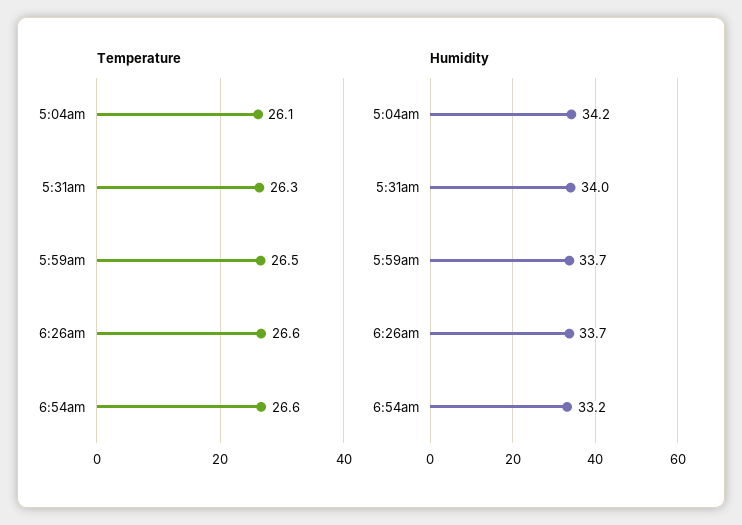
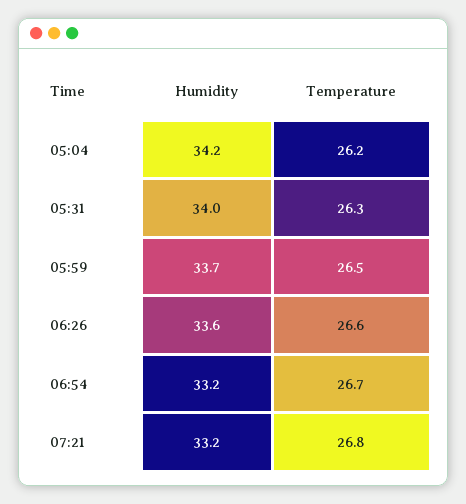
Temperature, 5:04am: 26.1 -> 26.2
Temperature, 6:54am: 26.6 -> 26.7
Humidity, 6:26am: 33.7 -> 33.6
Humidity, 07:21: none -> 33.2
Temperature, 07:21: none -> 26.8

